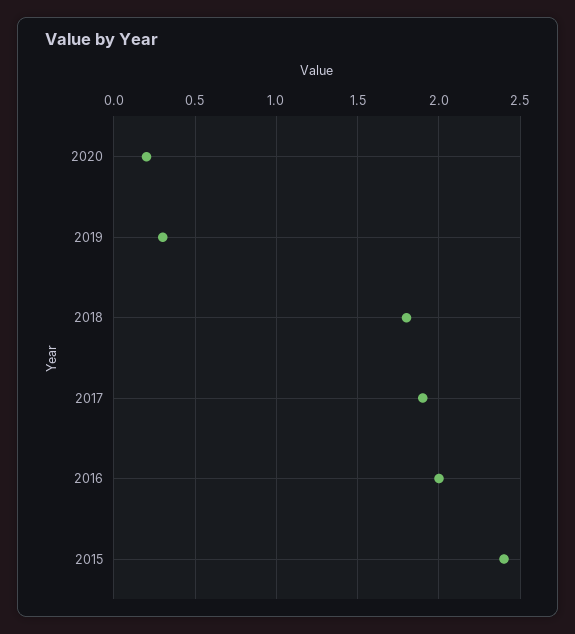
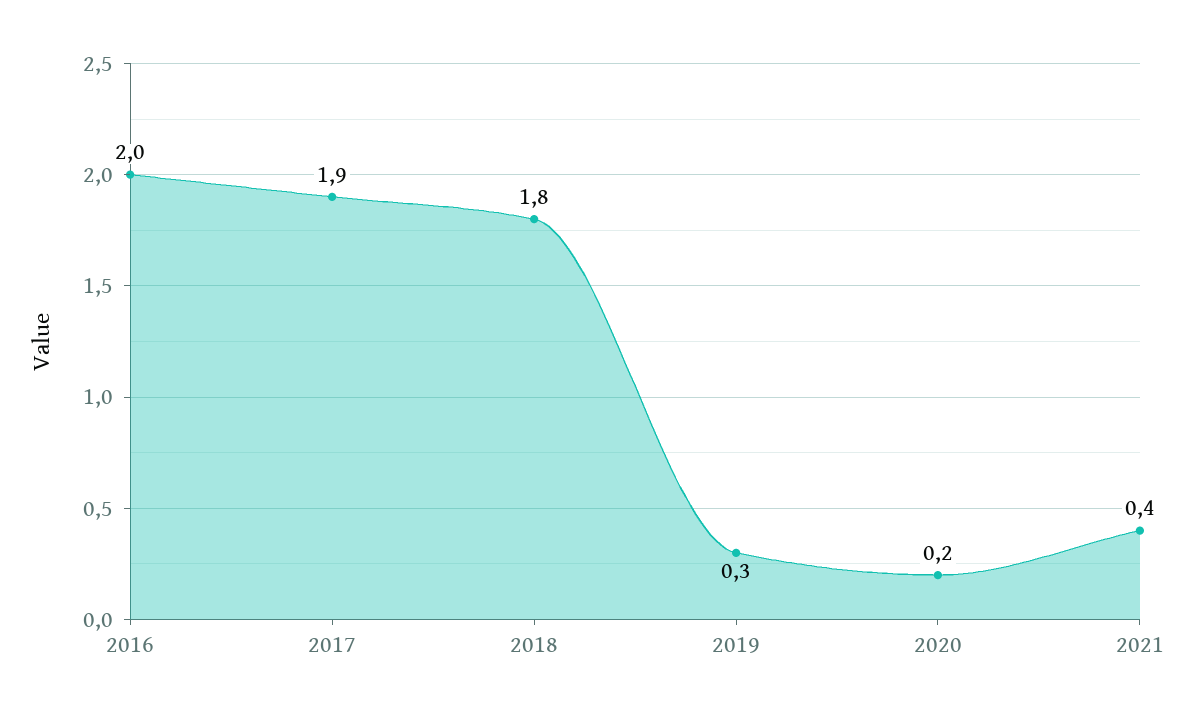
2015: 2.4 -> none
2021: none -> 0.4

